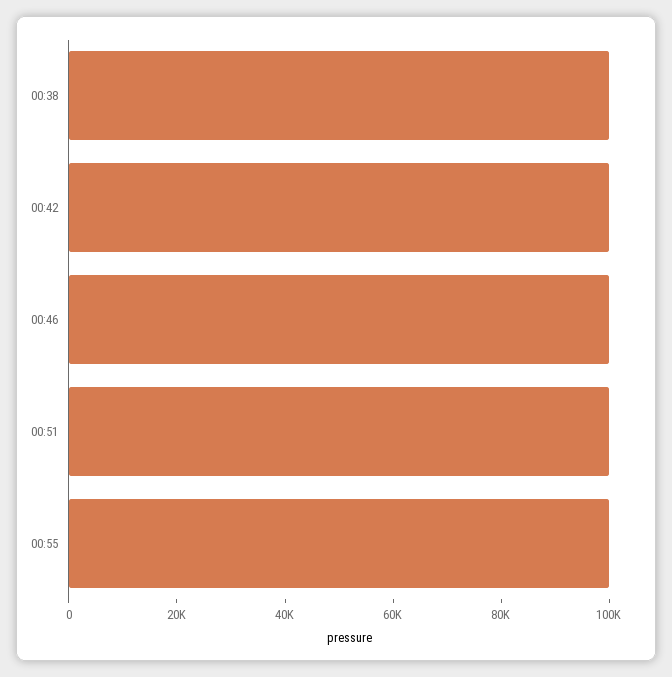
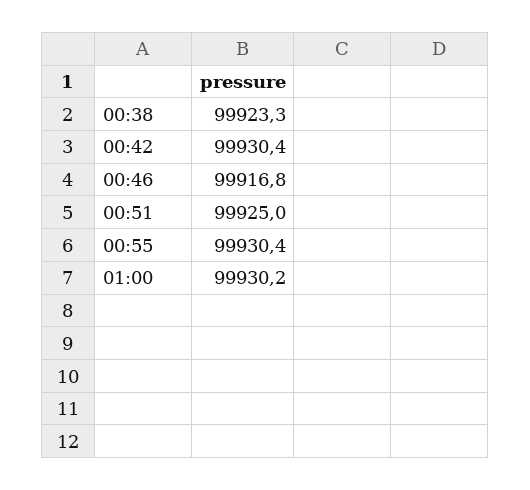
01:00: none -> 99930.2

